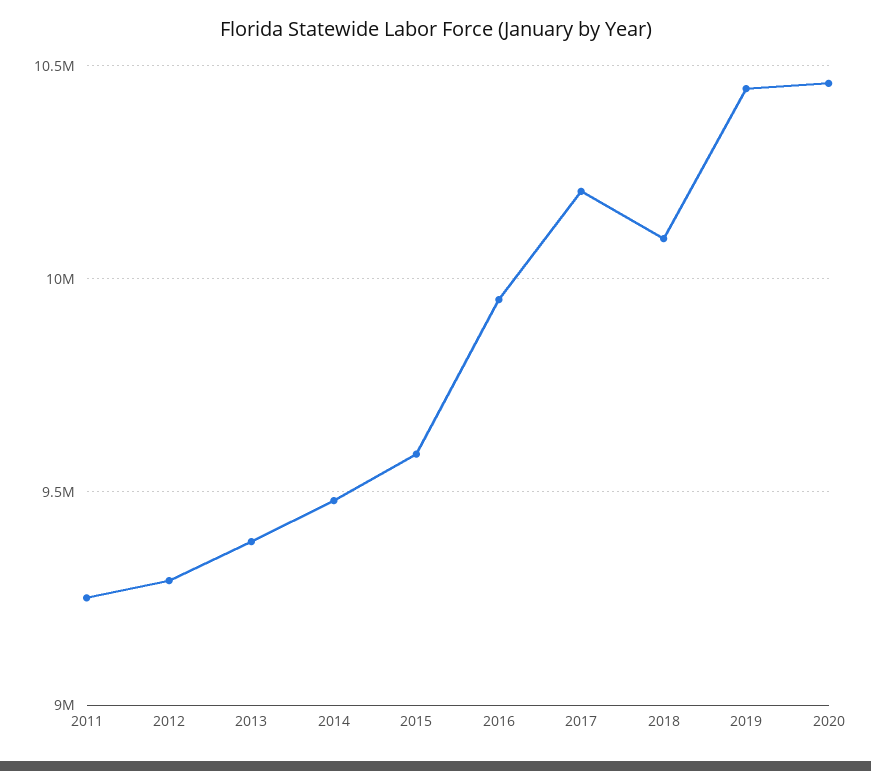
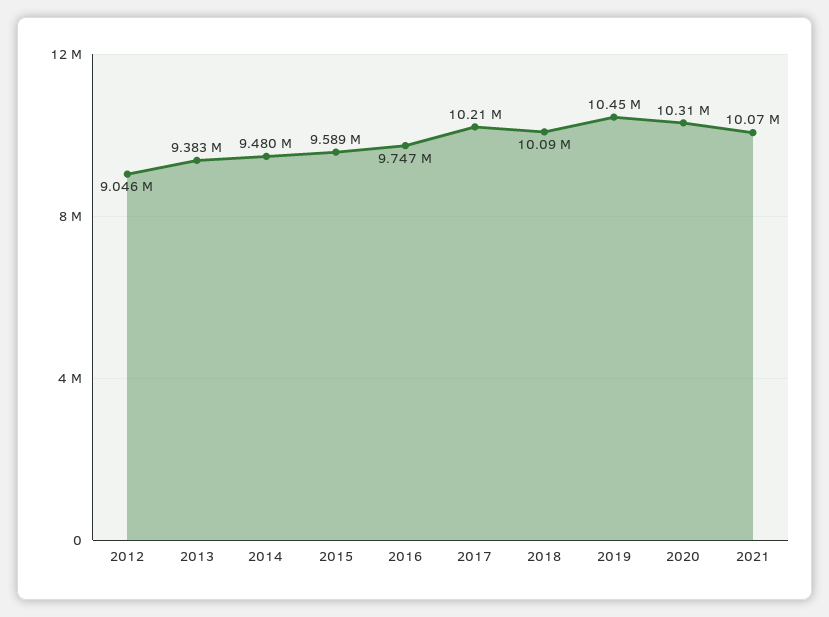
2011: 9250000 -> none
2012: 9300000 -> 9046000
2016: 9950000 -> 9747000
2020: 10450000 -> 10310000
2021: none -> 10070000

